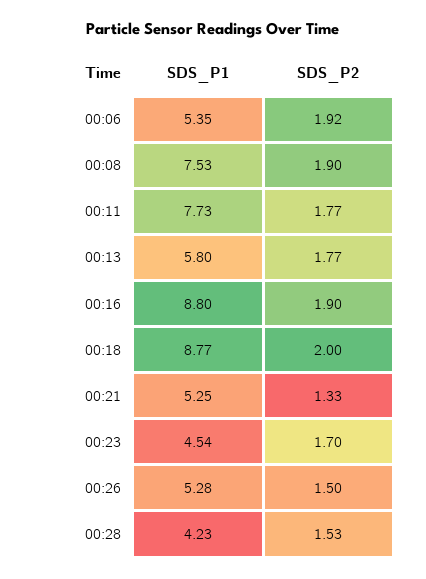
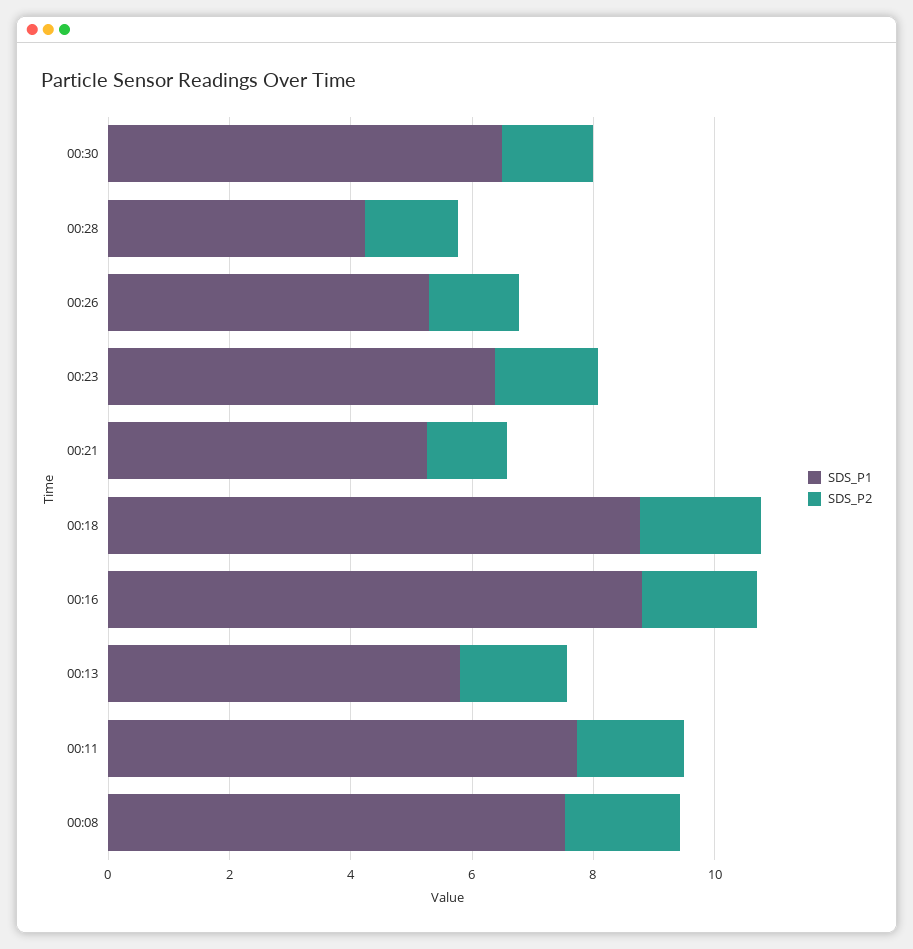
SDS_P1, 00:06: 5.35 -> none
SDS_P2, 00:06: 1.92 -> none
SDS_P1, 00:23: 4.54 -> 6.5
SDS_P1, 00:30: none -> 6.5
SDS_P2, 00:30: none -> 1.5

